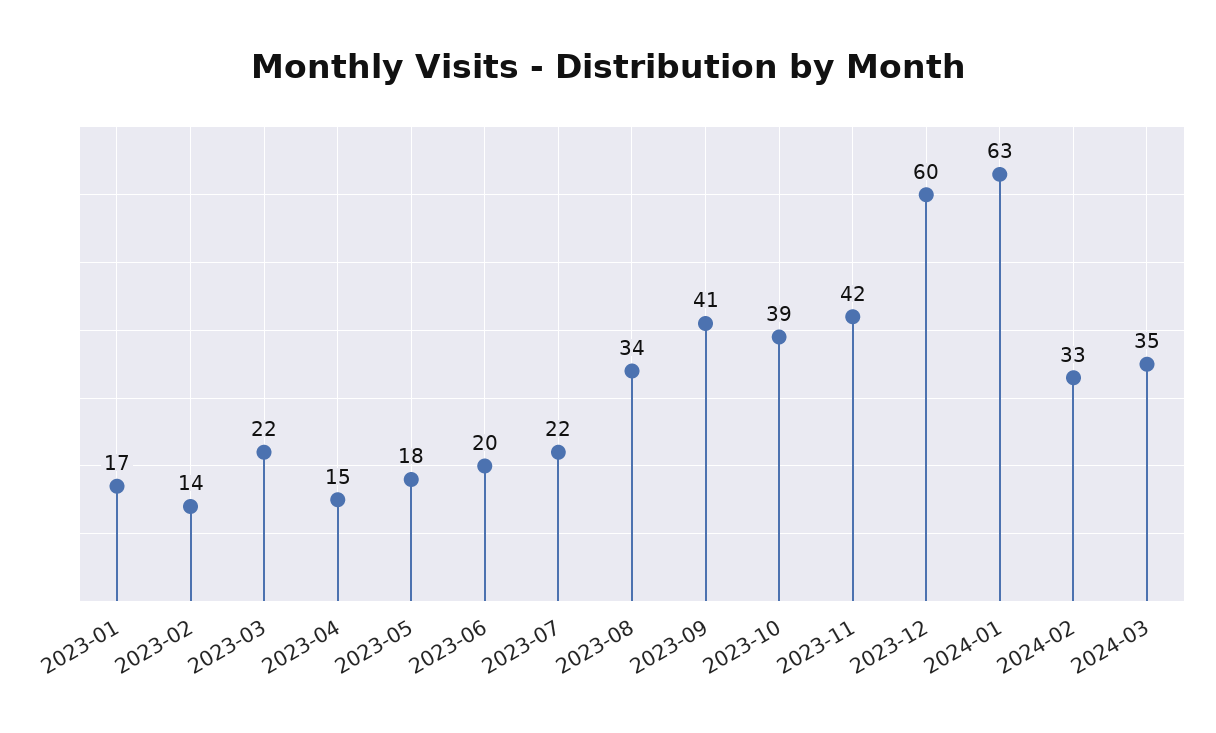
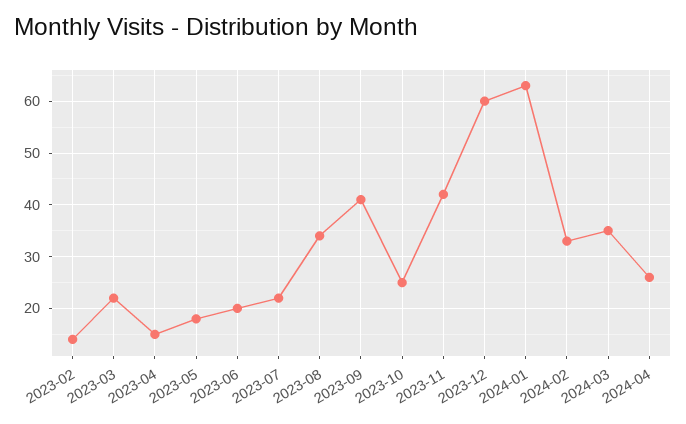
2023-01: 17 -> none
2023-10: 39 -> 25
2024-04: none -> 25

